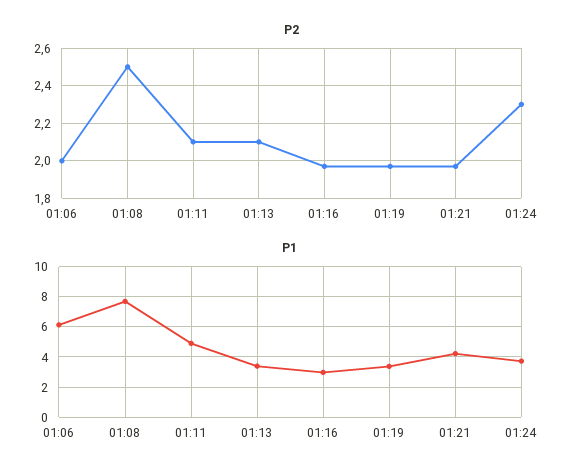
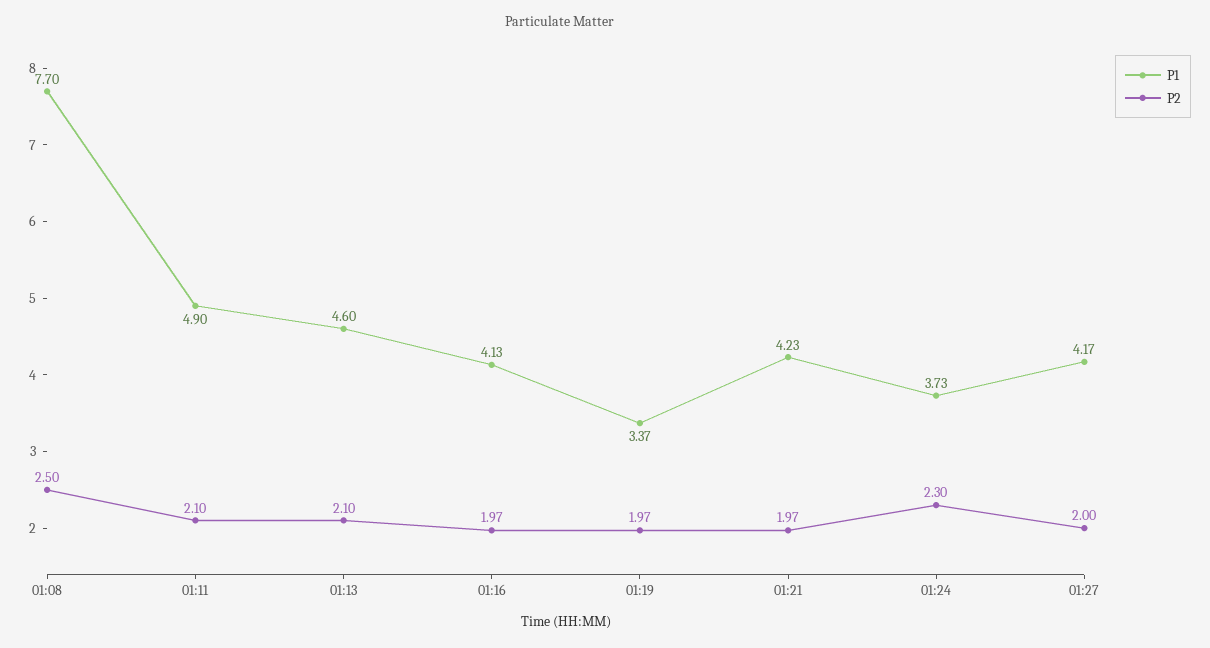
P2, 01:06: 2 -> none
P1, 01:06: 6 -> none
P1, 01:13: 3.5 -> 4.6
P1, 01:16: 3 -> 4.13
P1, 01:27: none -> 4.17
P2, 01:27: none -> 2

